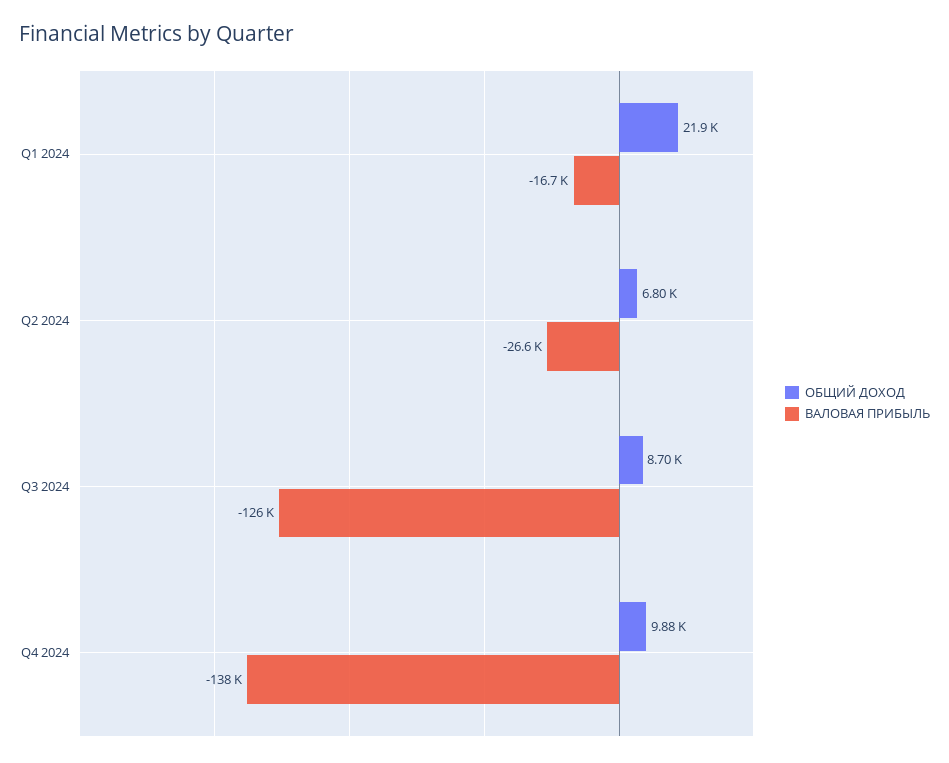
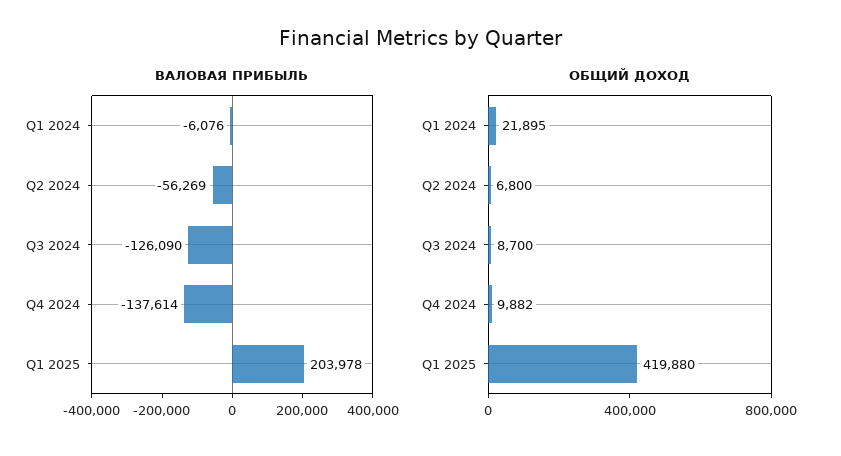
ВАЛОВАЯ ПРИБЫЛЬ, Q1 2024: -16700 -> -6076
ВАЛОВАЯ ПРИБЫЛЬ, Q2 2024: -26600 -> -56269
ВАЛОВАЯ ПРИБЫЛЬ, Q1 2025: none -> 203978
ОБЩИЙ ДОХОД, Q1 2025: none -> 419880

